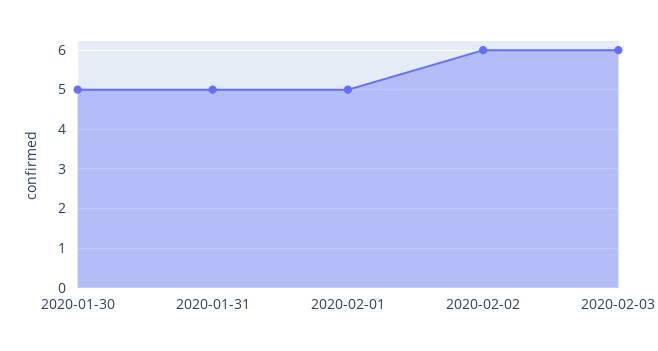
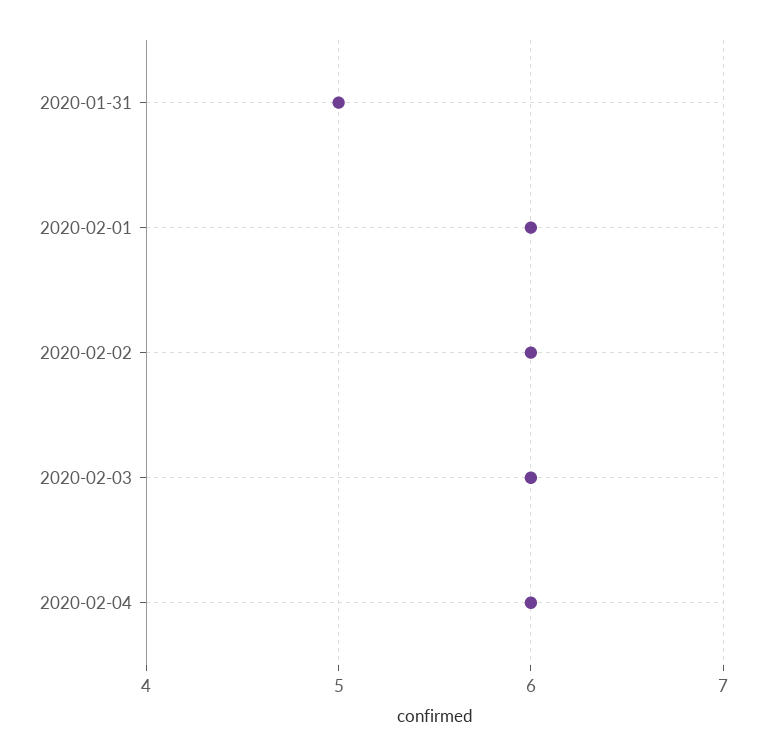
2020-01-30: 5 -> none
2020-02-01: 5 -> 6
2020-02-04: none -> 6

